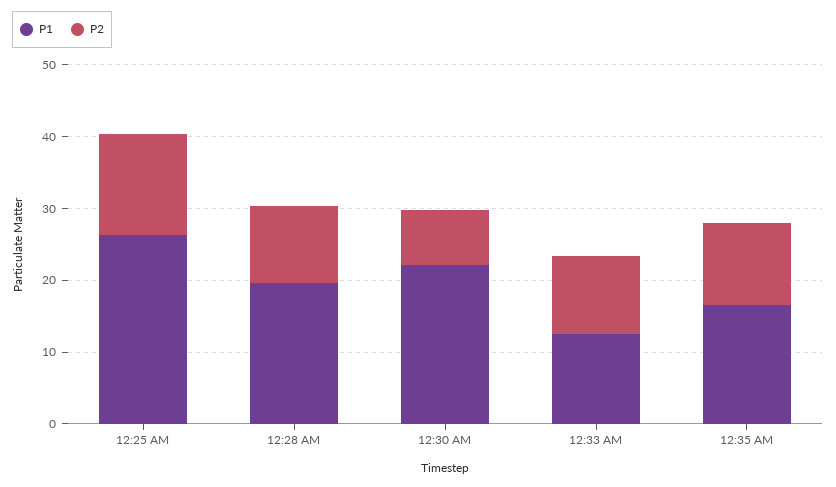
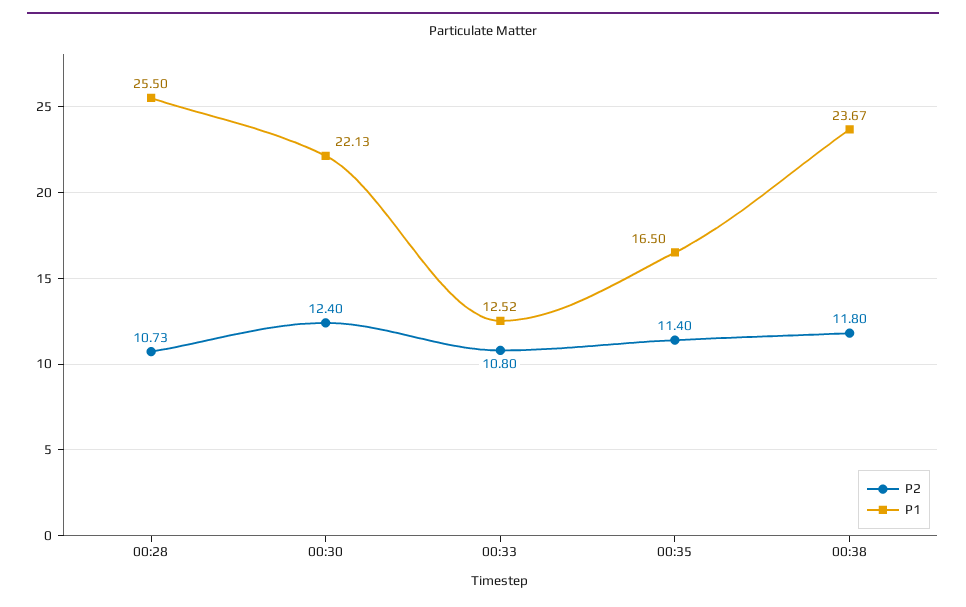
P1, 12:25 AM: 26 -> none
P2, 12:25 AM: 14 -> none
P1, 12:28 AM: 20 -> 25.5
P2, 12:30 AM: 8 -> 12.4
P2, 00:38: none -> 11.8
P1, 00:38: none -> 23.67

